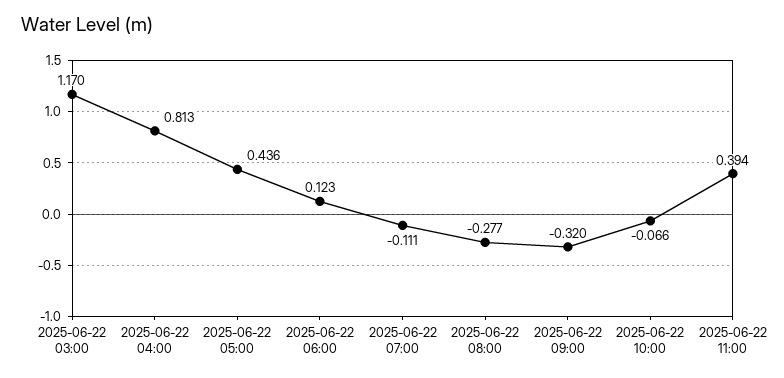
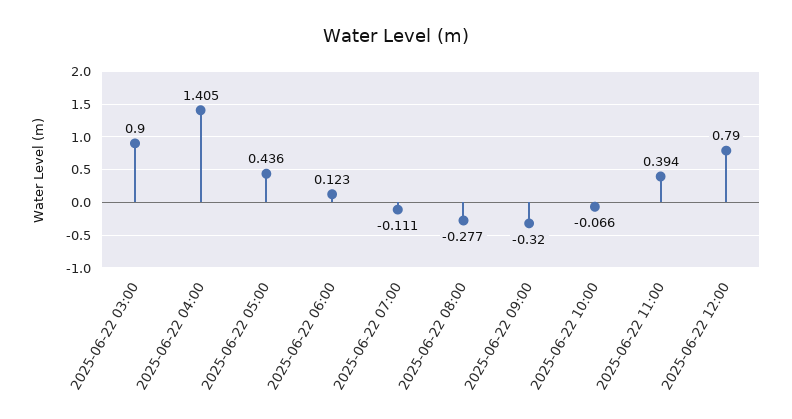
2025-06-22 03:00: 1.17 -> 0.9
2025-06-22 04:00: 0.813 -> 1.405
2025-06-22 12:00: none -> 0.79

